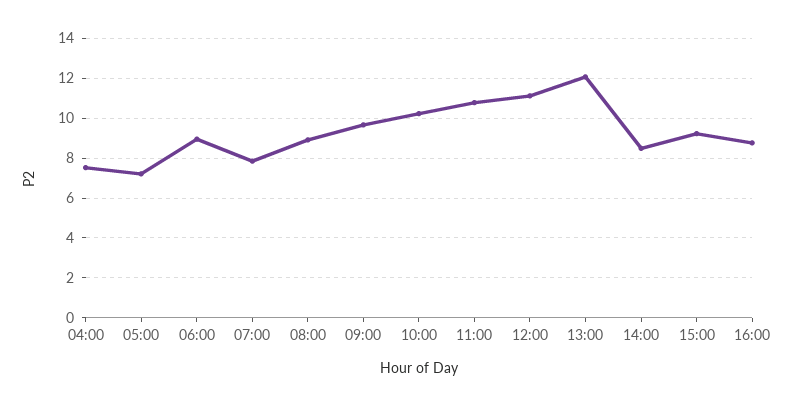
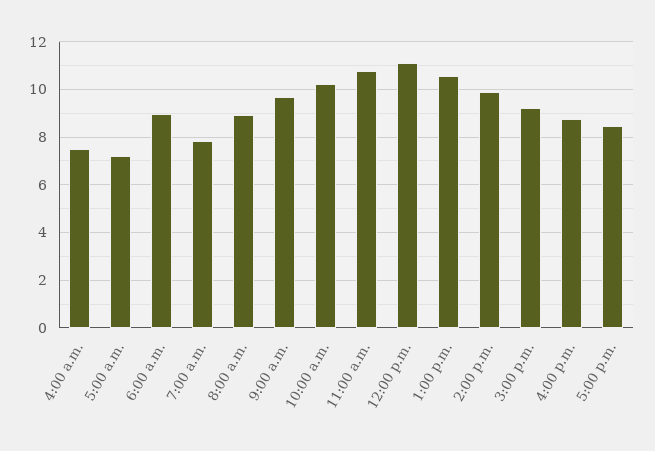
13:00: 12 -> 10.5
14:00: 8.5 -> 10
5:00 p.m.: none -> 8.5

